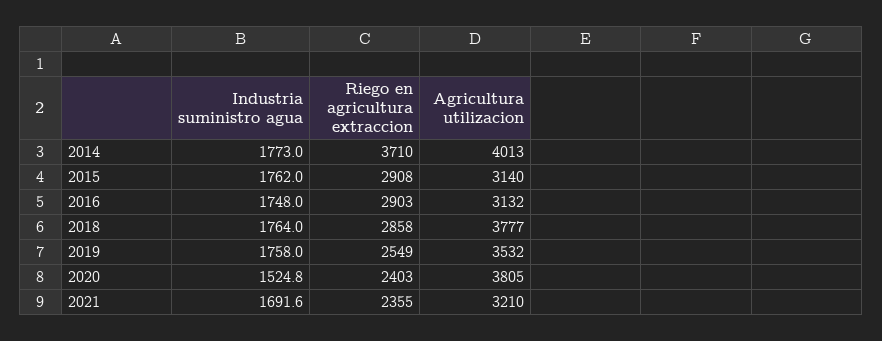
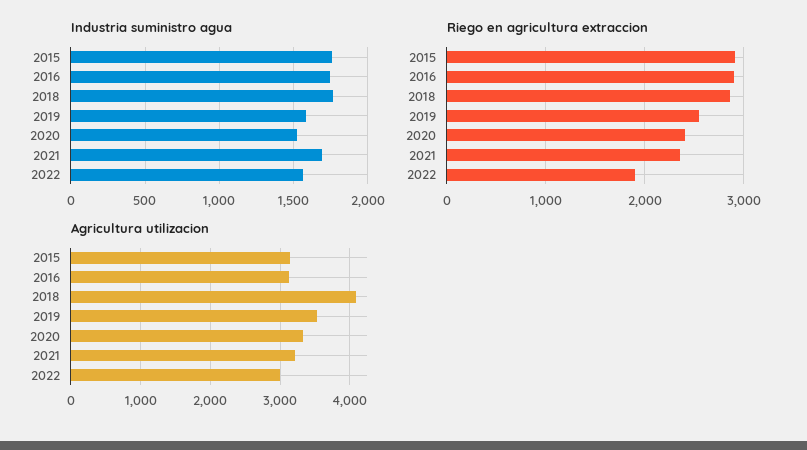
Industria suministro agua, 2014: 1773 -> none
Riego en agricultura extraccion, 2014: 3710 -> none
Agricultura utilizacion, 2014: 4013 -> none
Agricultura utilizacion, 2018: 3777 -> 4100
Industria suministro agua, 2019: 1758 -> 1600
Agricultura utilizacion, 2020: 3805 -> 3300
Industria suministro agua, 2022: none -> 1550
Riego en agricultura extraccion, 2022: none -> 1900
Agricultura utilizacion, 2022: none -> 3000

